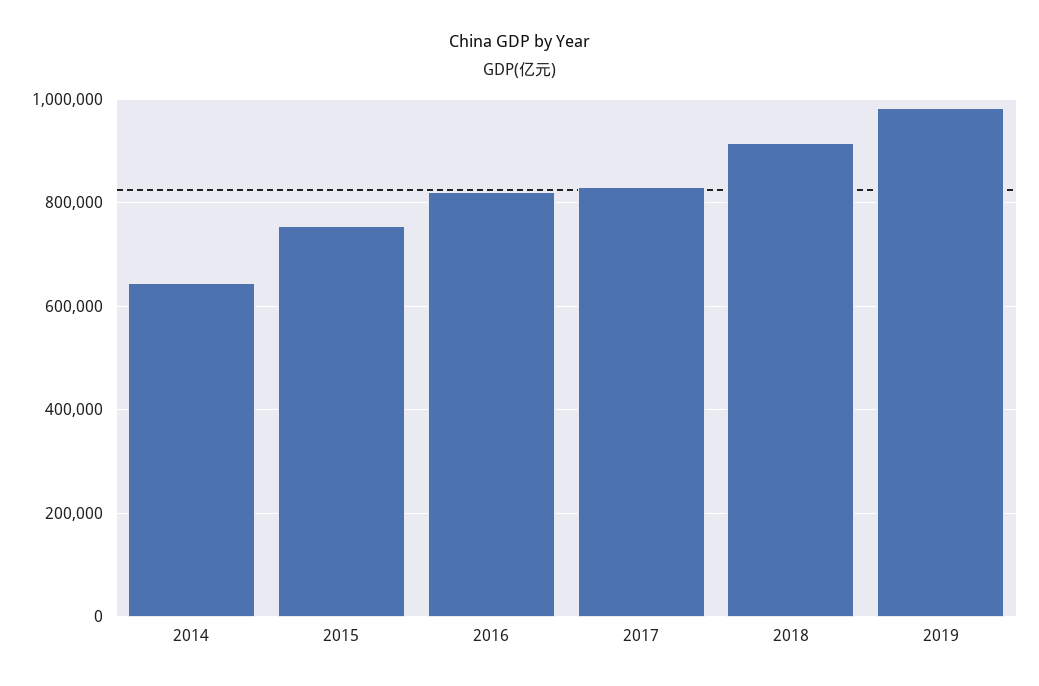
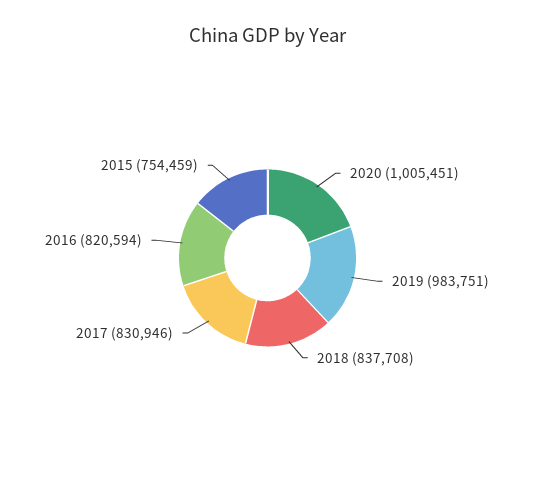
2014: 640000 -> none
2018: 920000 -> 837708
2020: none -> 1005451

